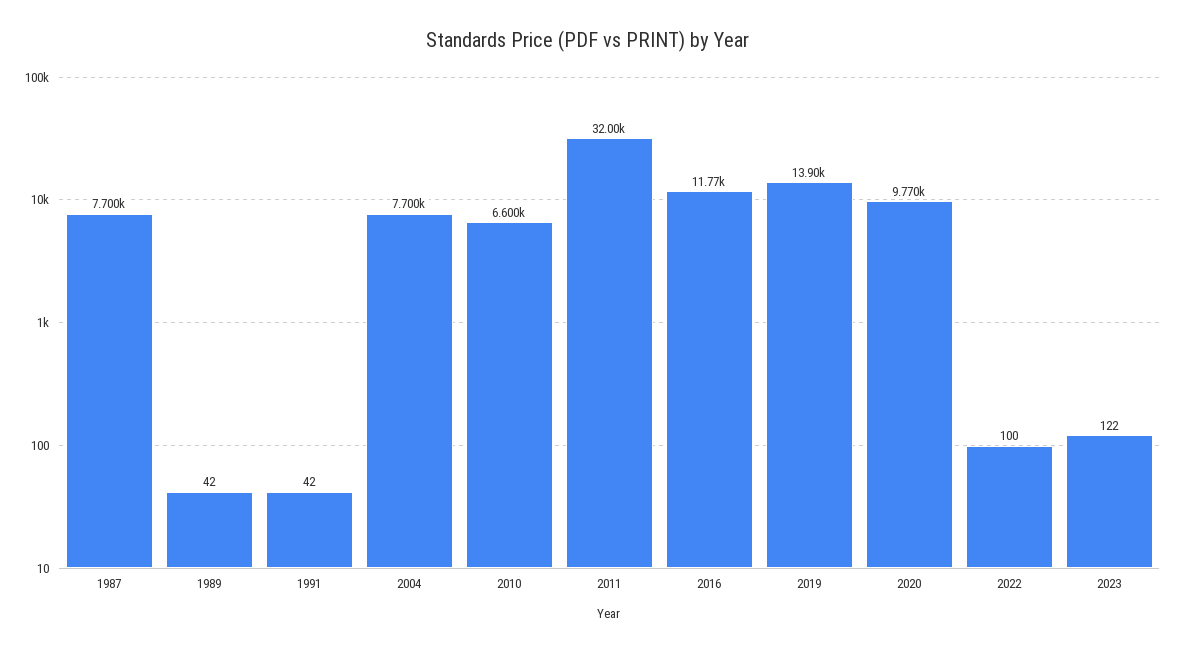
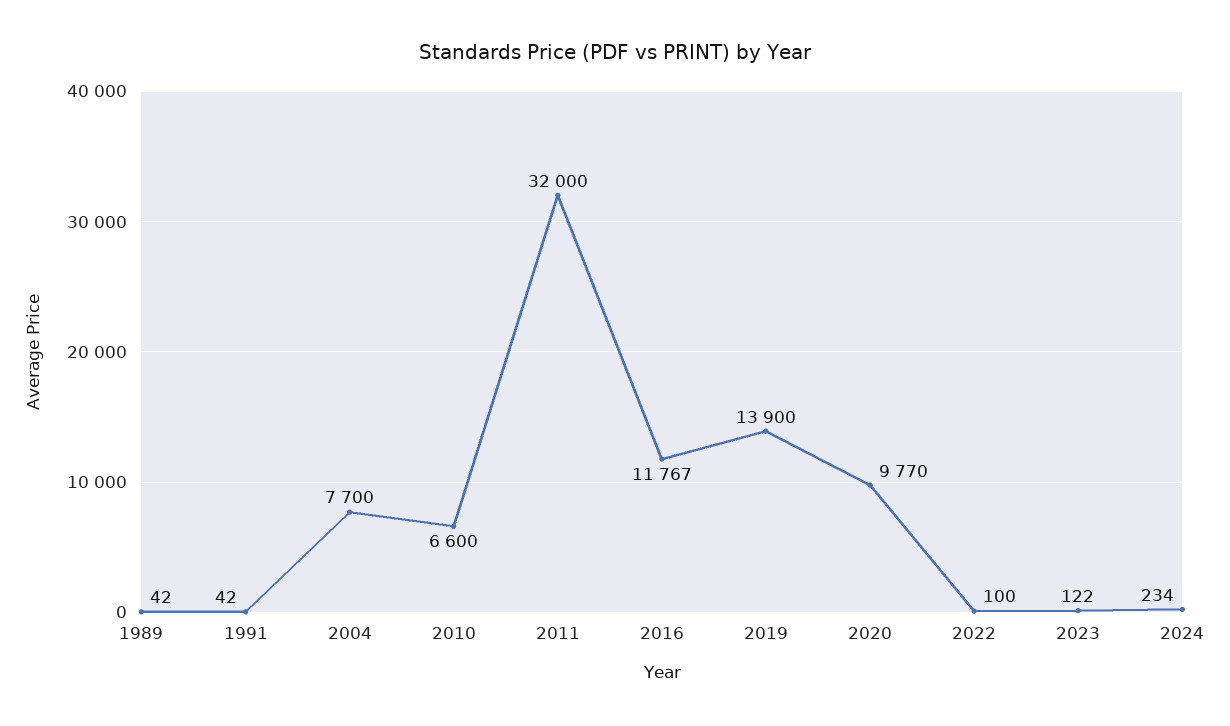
1987: 7700 -> none
2024: none -> 234

